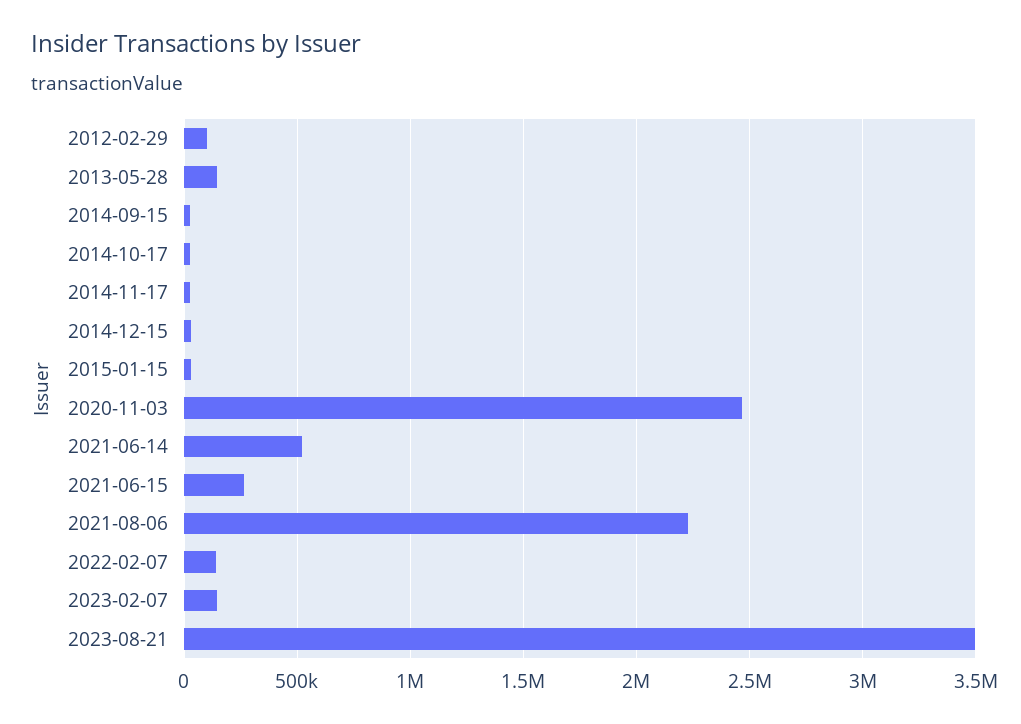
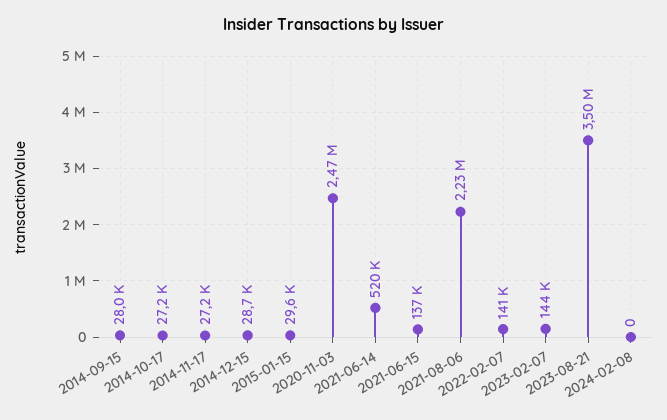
2012-02-29: 100000 -> none
2013-05-28: 150000 -> none
2021-06-15: 250000 -> 137000
2024-02-08: none -> 0

